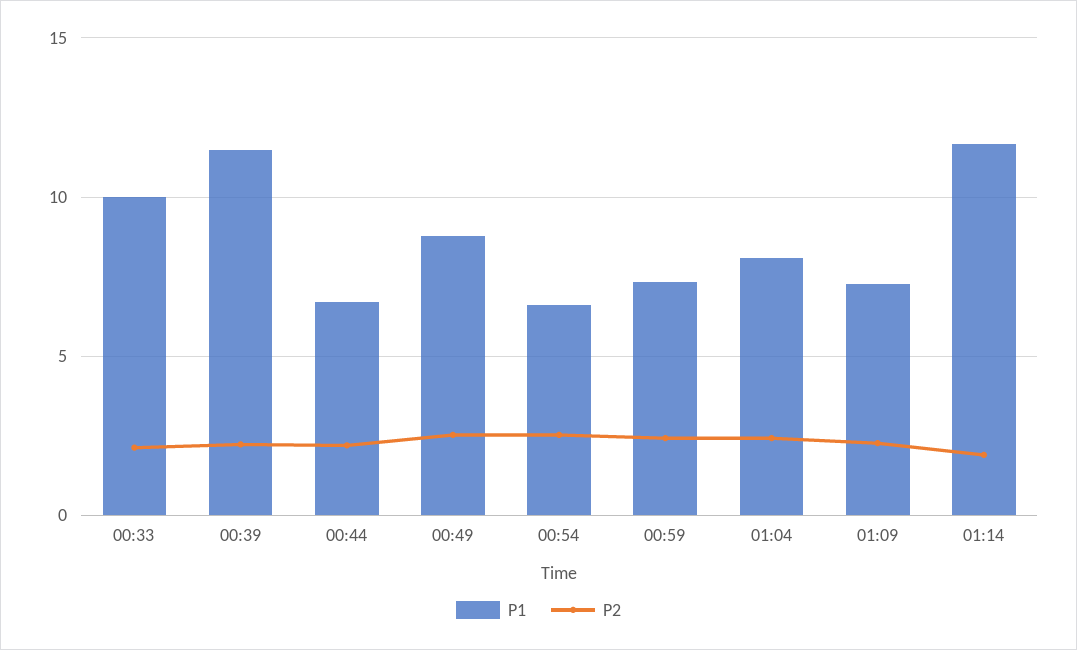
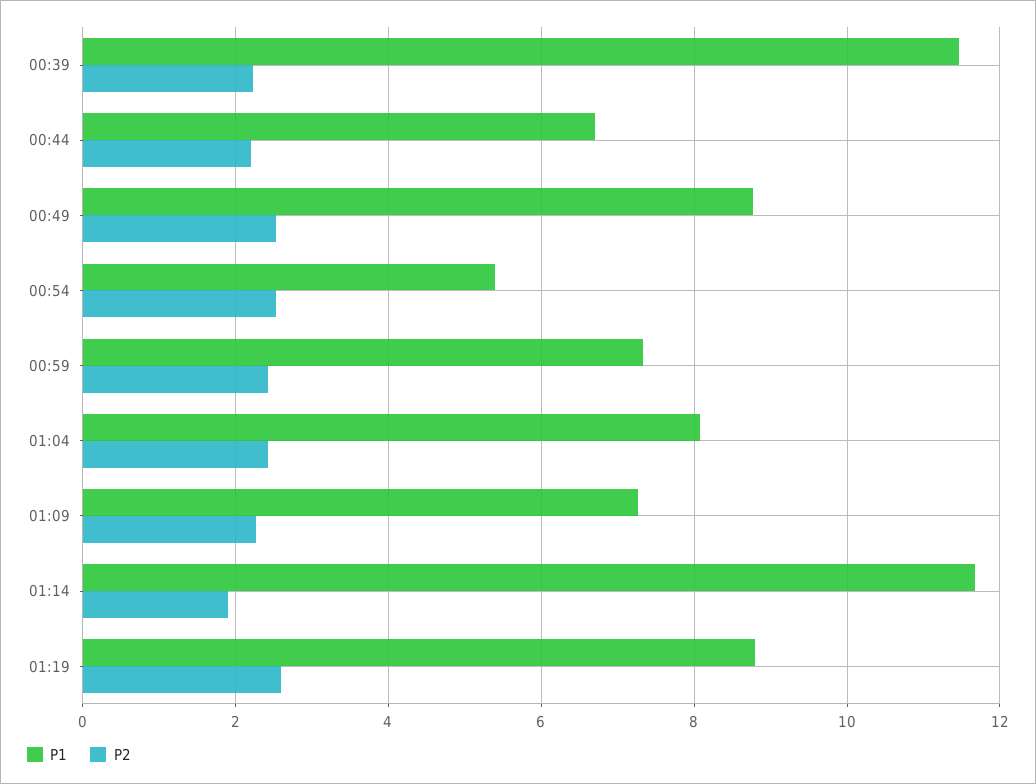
P1, 00:33: 10 -> none
P2, 00:33: 2 -> none
P1, 00:54: 6.5 -> 5.4
P1, 01:19: none -> 8.8
P2, 01:19: none -> 2.6

